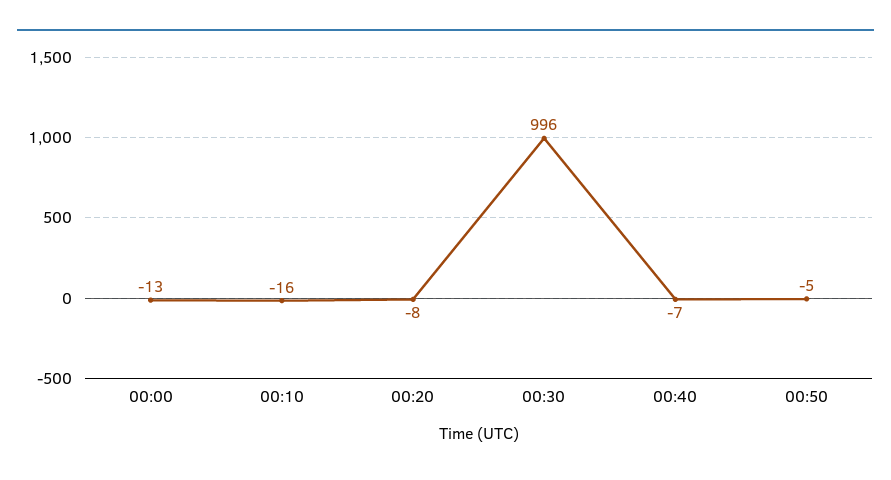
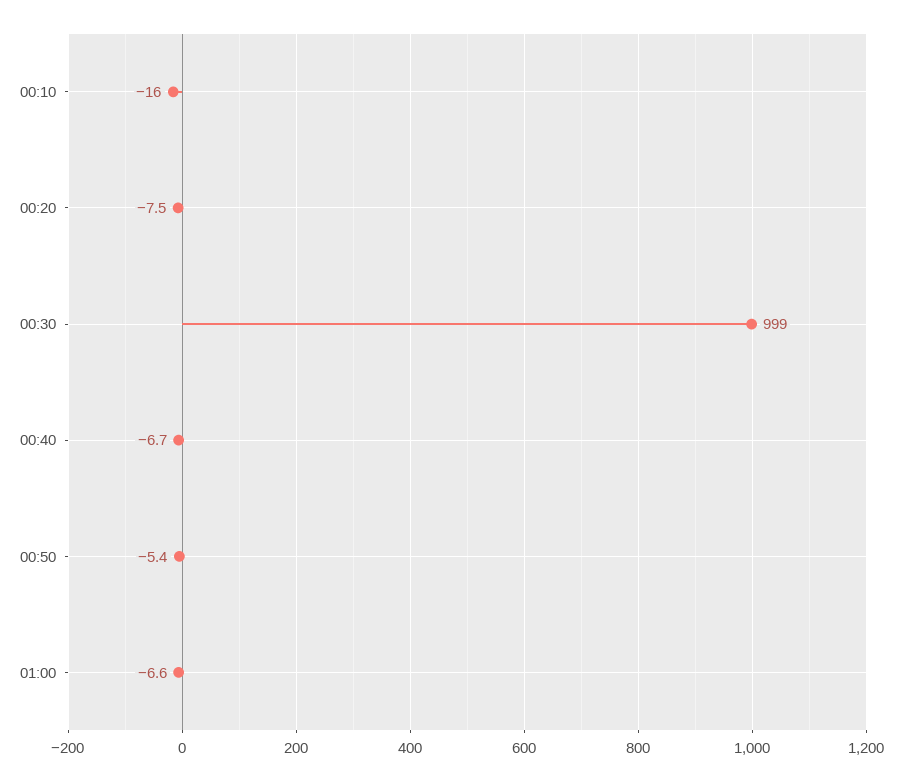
00:00: -13 -> none
00:30: 996 -> 999
01:00: none -> -6.6

